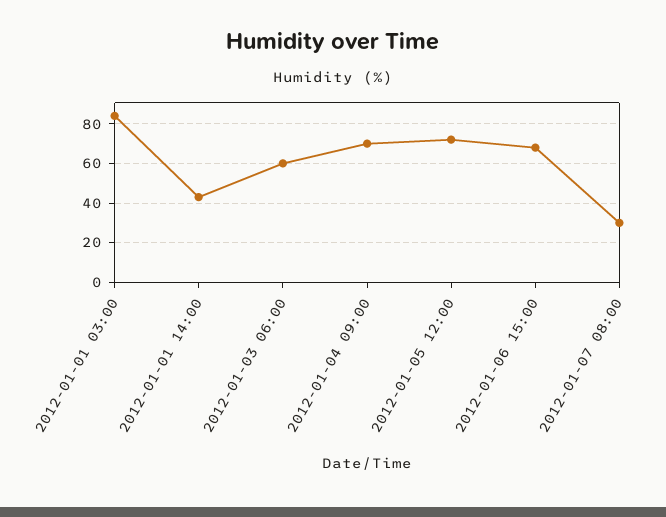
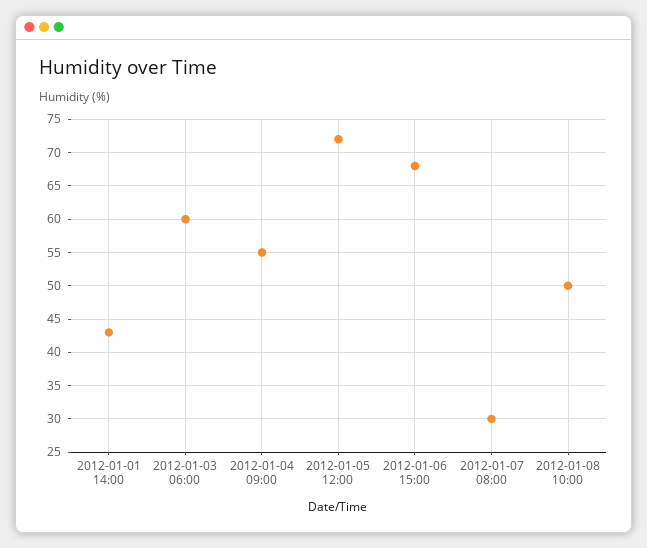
2012-01-01 03:00: 85 -> none
2012-01-04 09:00: 70 -> 55
2012-01-08 10:00: none -> 50

